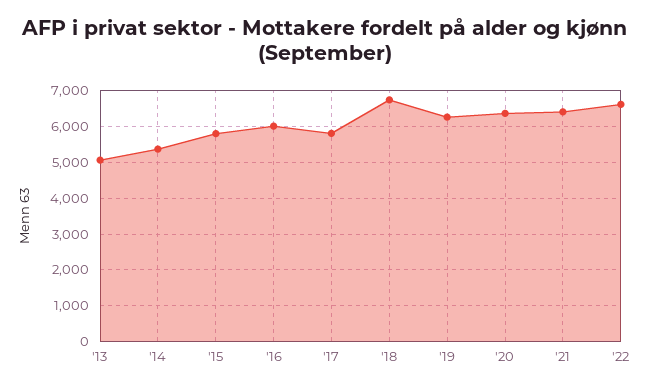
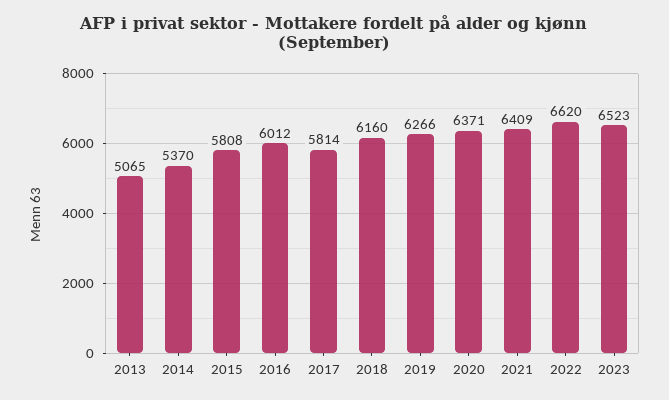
'18: 6800 -> 6160
2023: none -> 6523

